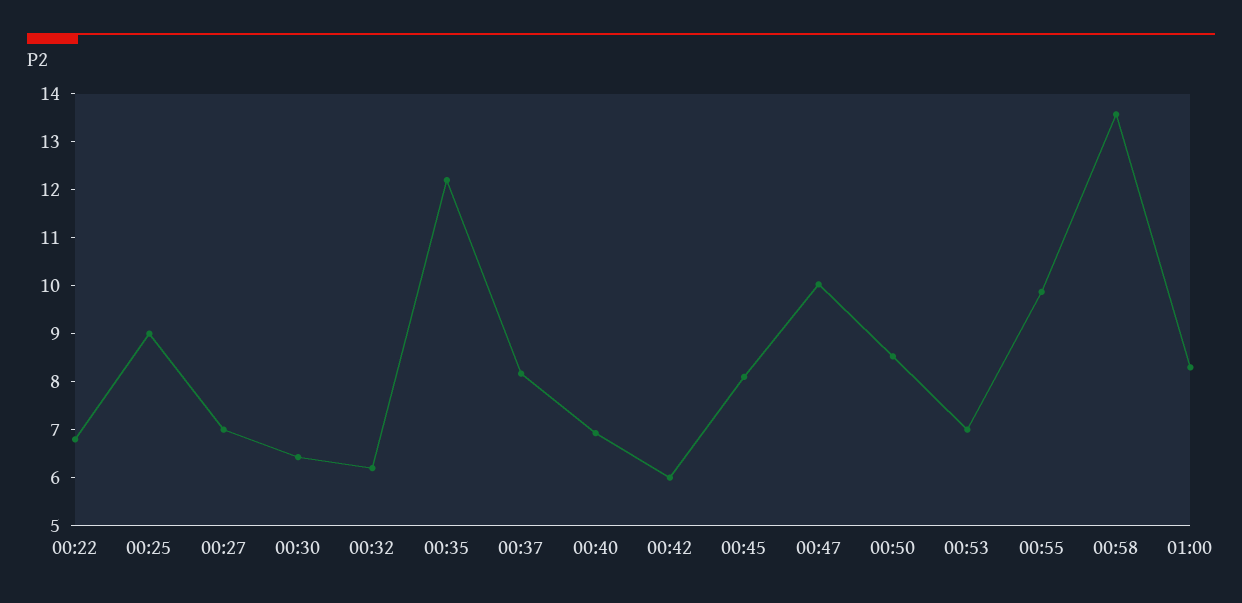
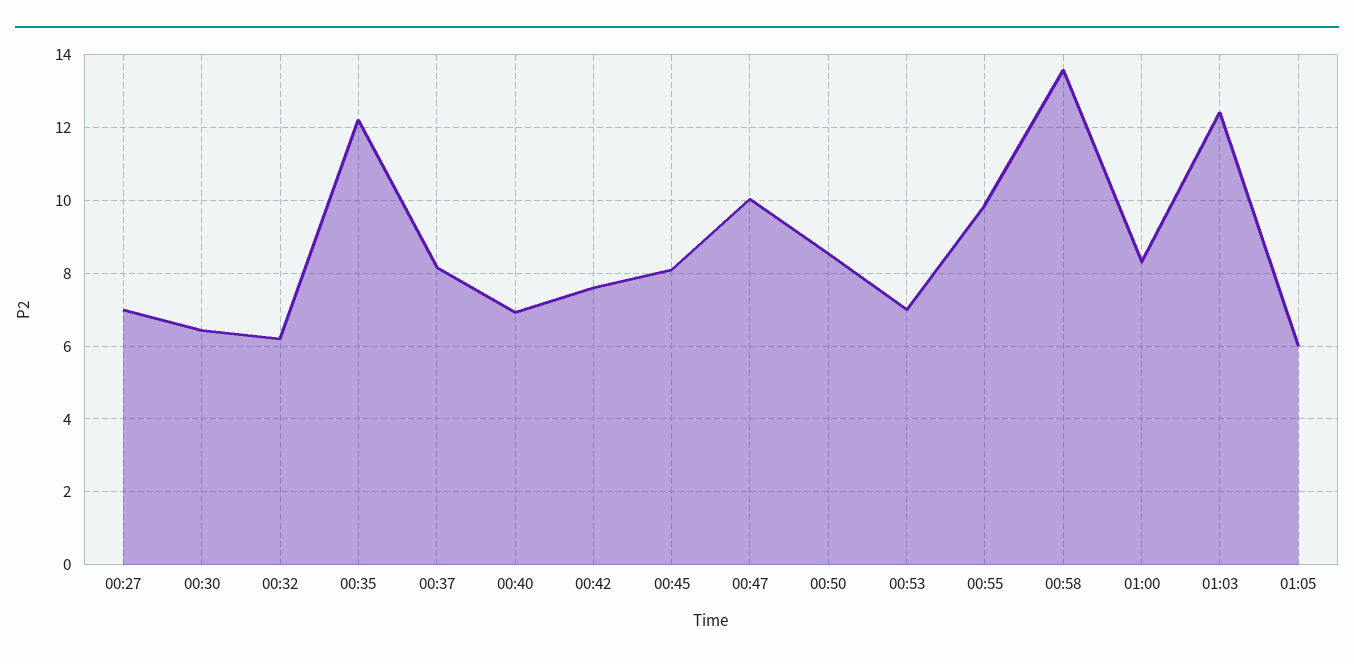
00:22: 6.8 -> none
00:25: 9 -> none
00:42: 6 -> 7.6
01:03: none -> 12.4
01:05: none -> 6

